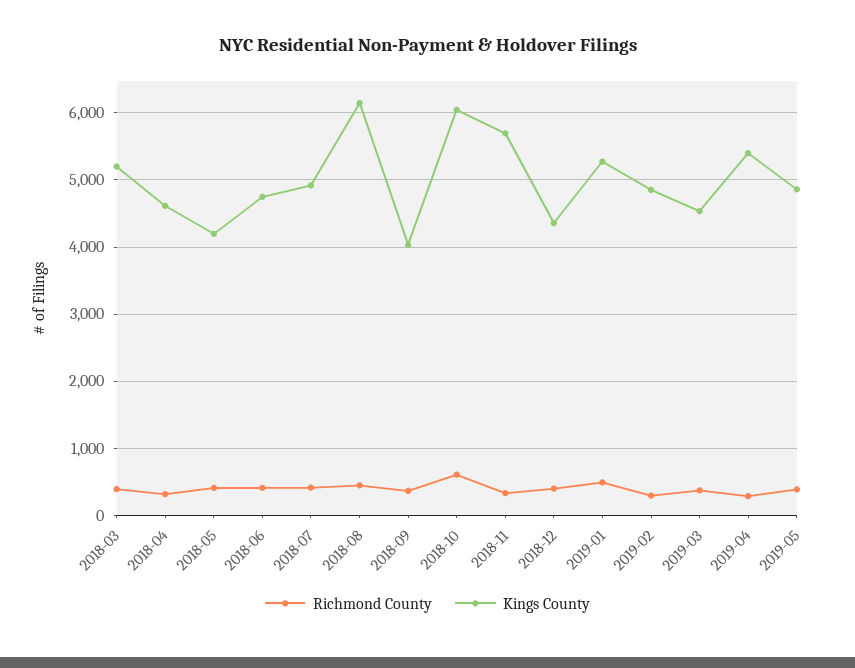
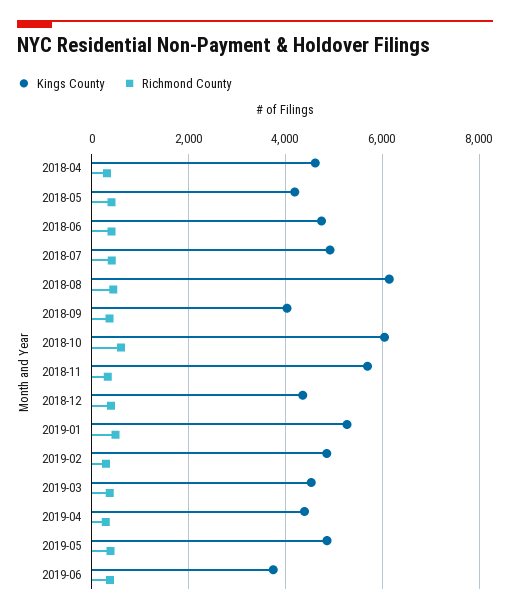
Richmond County, 2018-03: 400 -> none
Kings County, 2018-03: 5200 -> none
Kings County, 2019-04: 5400 -> 4400
Kings County, 2019-06: none -> 3800
Richmond County, 2019-06: none -> 400

